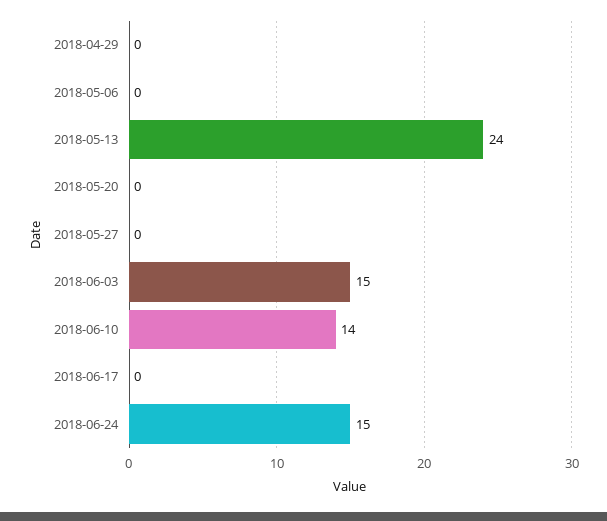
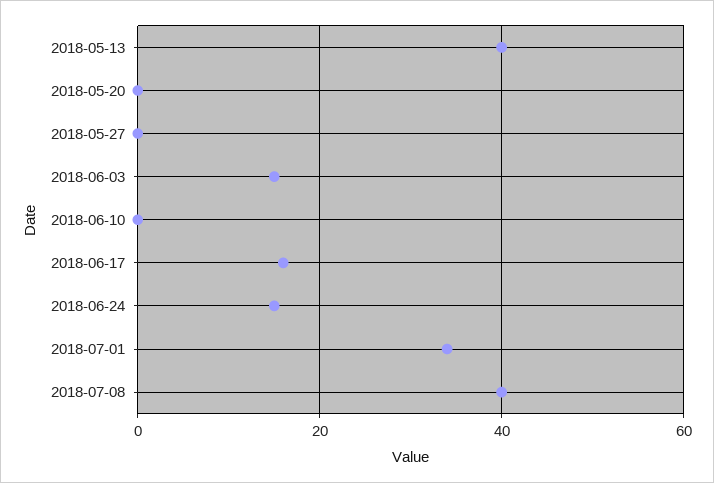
2018-04-29: 0 -> none
2018-05-06: 0 -> none
2018-05-13: 24 -> 40
2018-06-10: 14 -> 0
2018-06-17: 0 -> 15
2018-07-01: none -> 35
2018-07-08: none -> 40

